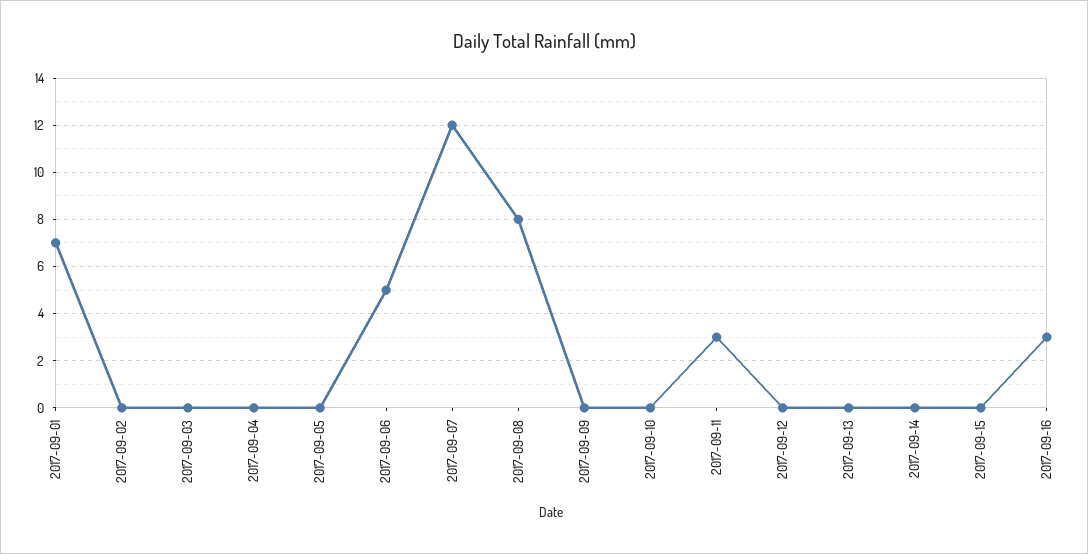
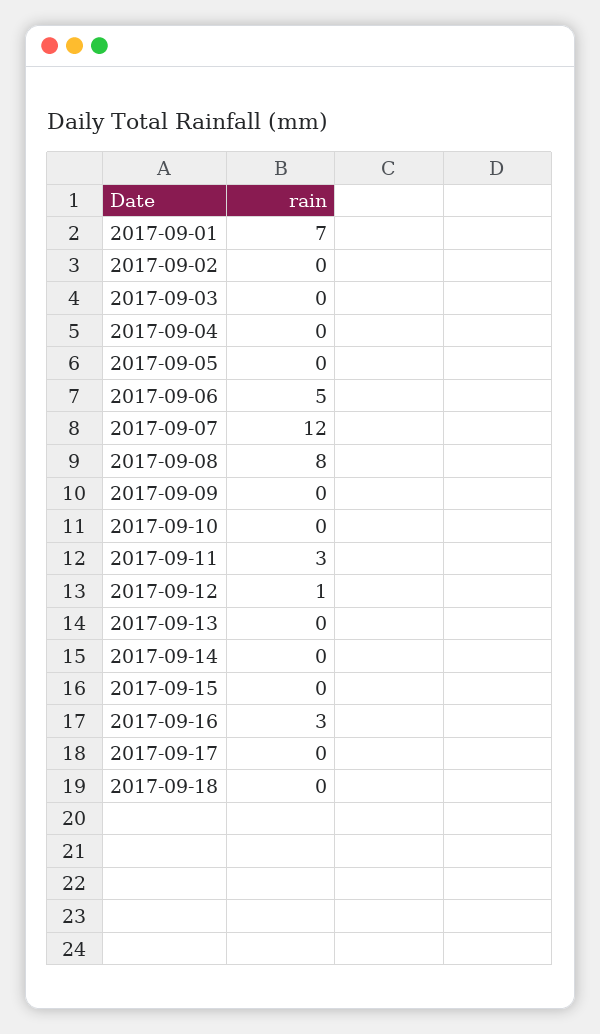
2017-09-12: 0 -> 1
2017-09-17: none -> 0
2017-09-18: none -> 0

